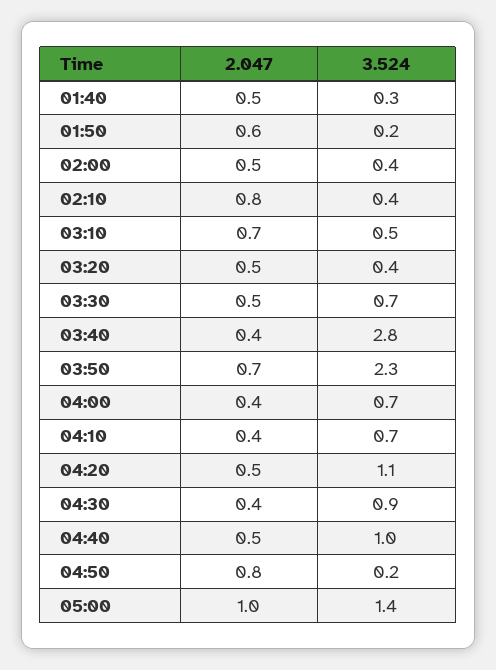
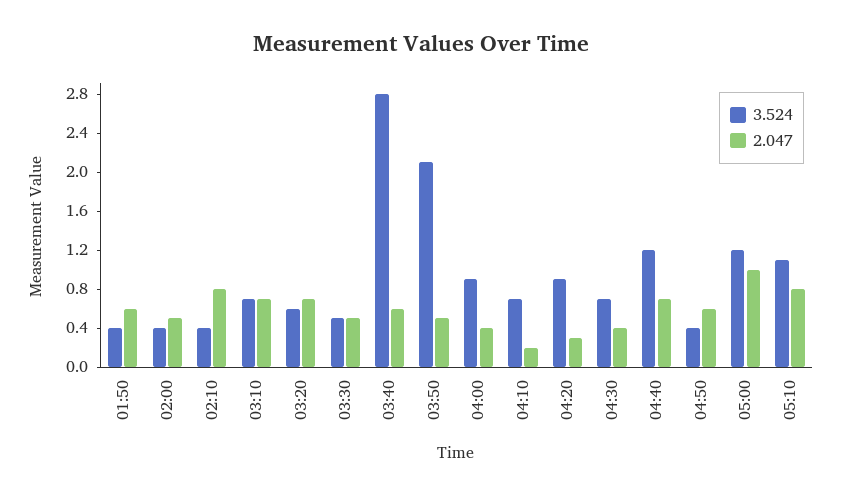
2.047, 01:40: 0.5 -> none
3.524, 01:40: 0.3 -> none
3.524, 01:50: 0.2 -> 0.4
3.524, 03:10: 0.5 -> 0.7
2.047, 03:20: 0.5 -> 0.7
3.524, 03:20: 0.4 -> 0.6
3.524, 03:30: 0.7 -> 0.5
2.047, 03:40: 0.4 -> 0.6
2.047, 03:50: 0.7 -> 0.5
3.524, 03:50: 2.3 -> 2.1
3.524, 04:00: 0.7 -> 0.9
2.047, 04:10: 0.4 -> 0.2
2.047, 04:20: 0.5 -> 0.3
3.524, 04:20: 1.1 -> 0.9
3.524, 04:30: 0.9 -> 0.7
2.047, 04:40: 0.5 -> 0.7
3.524, 04:40: 1 -> 1.2
2.047, 04:50: 0.8 -> 0.6
3.524, 04:50: 0.2 -> 0.4
3.524, 05:00: 1.4 -> 1.2
3.524, 05:10: none -> 1.1
2.047, 05:10: none -> 0.8

